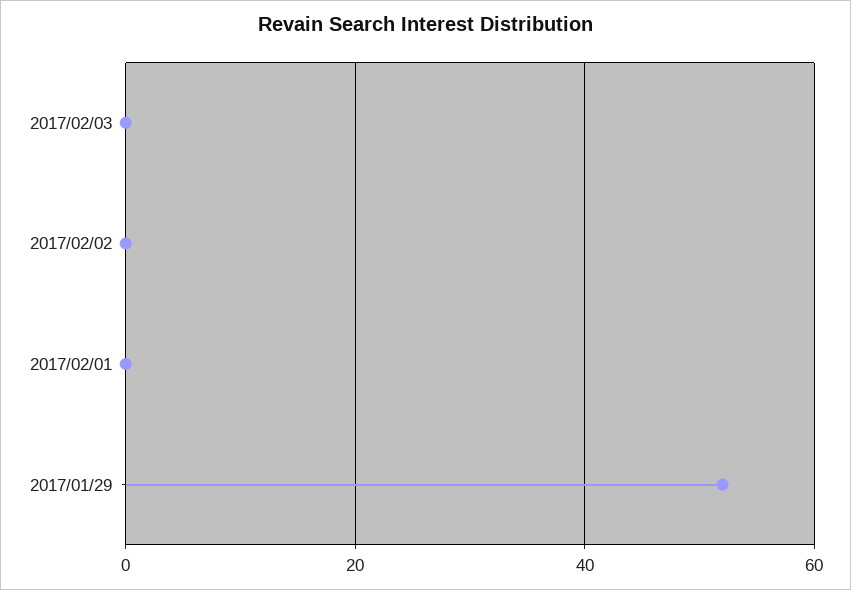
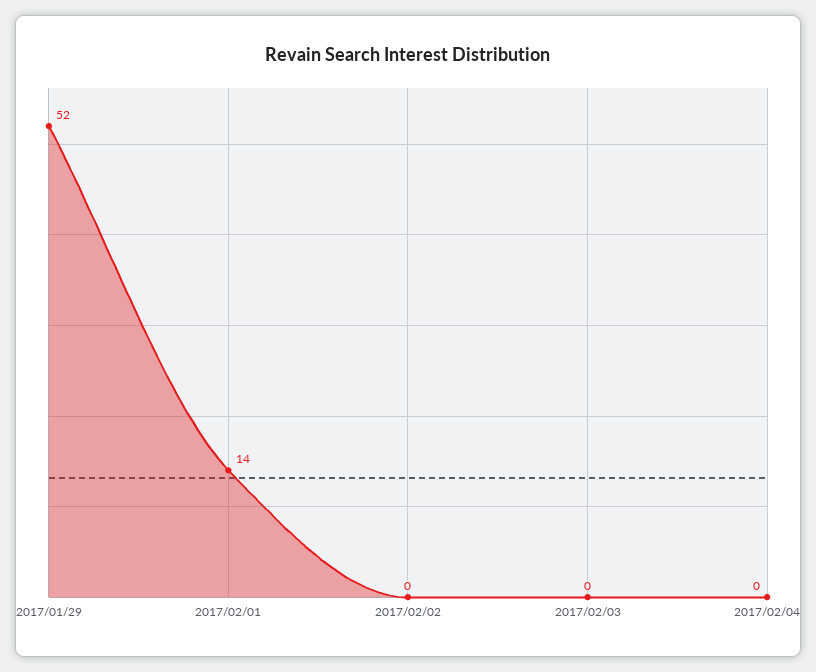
2017/02/01: 0 -> 14
2017/02/04: none -> 0

